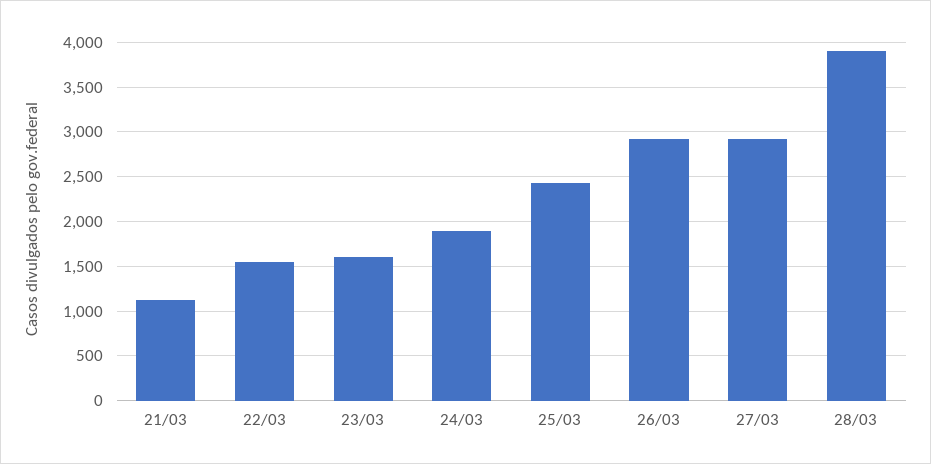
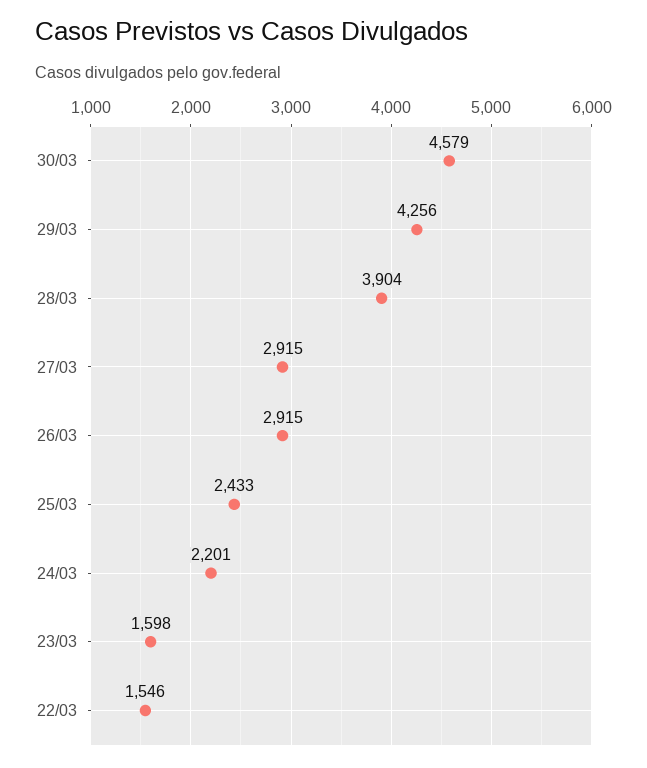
21/03: 1100 -> none
24/03: 1900 -> 2201
30/03: none -> 4579
29/03: none -> 4256

